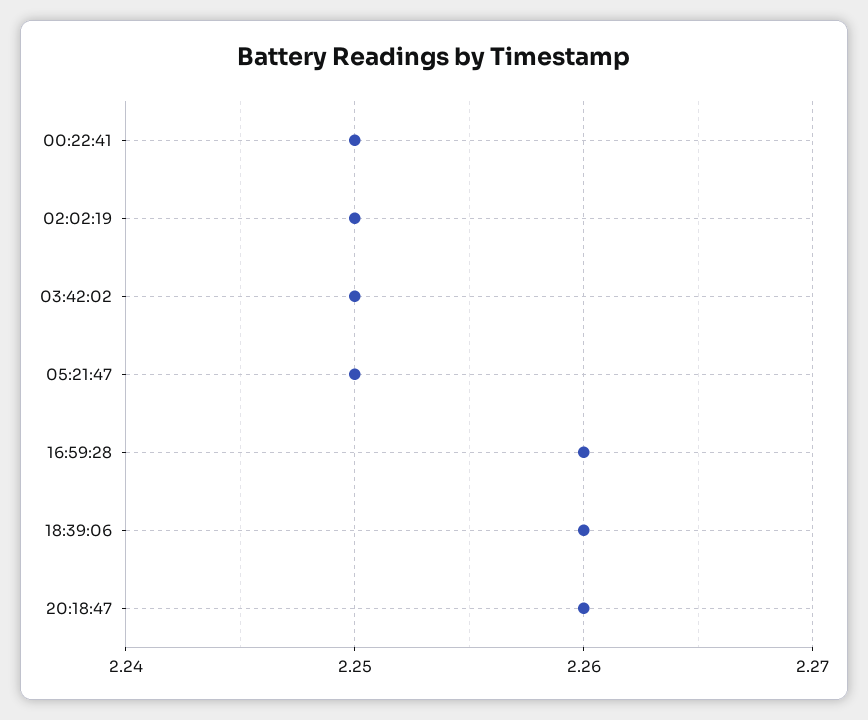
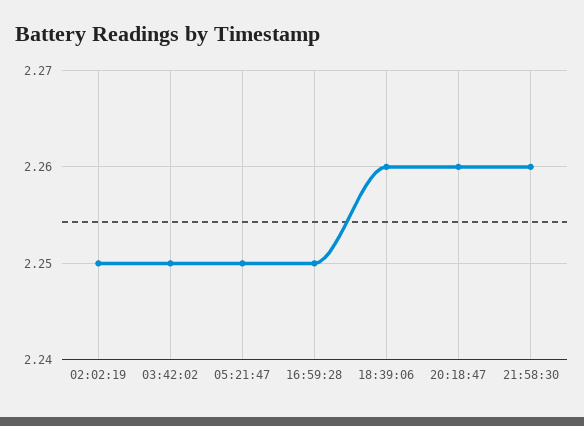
00:22:41: 2.25 -> none
16:59:28: 2.26 -> 2.25
21:58:30: none -> 2.26

